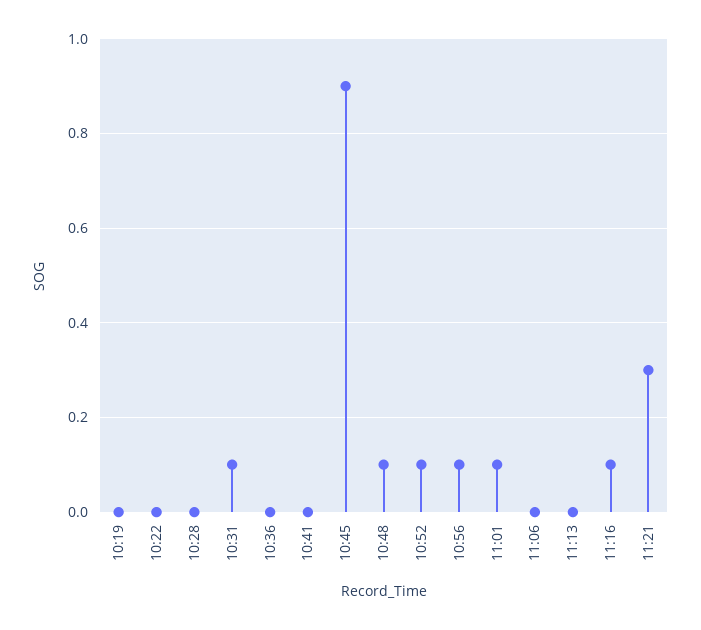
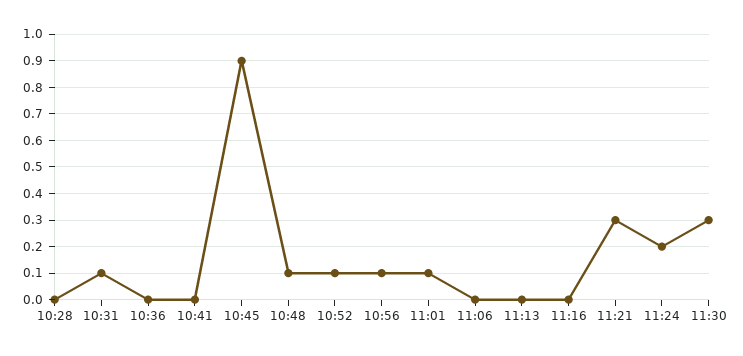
10:19: 0 -> none
10:22: 0 -> none
11:16: 0.1 -> 0
11:24: none -> 0.2
11:30: none -> 0.3

